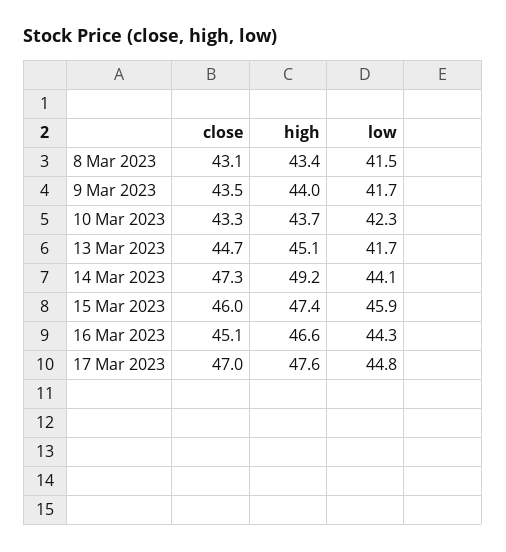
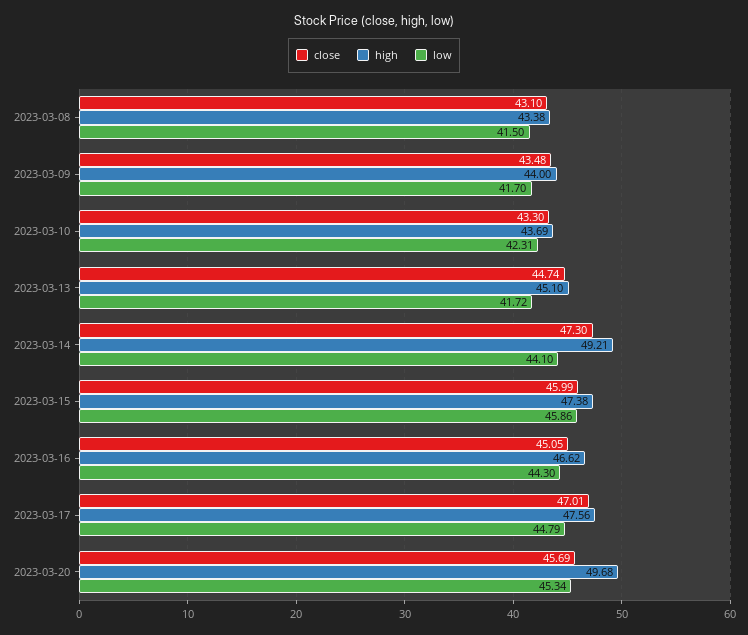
close, 2023-03-20: none -> 45.69
high, 2023-03-20: none -> 49.68
low, 2023-03-20: none -> 45.34

